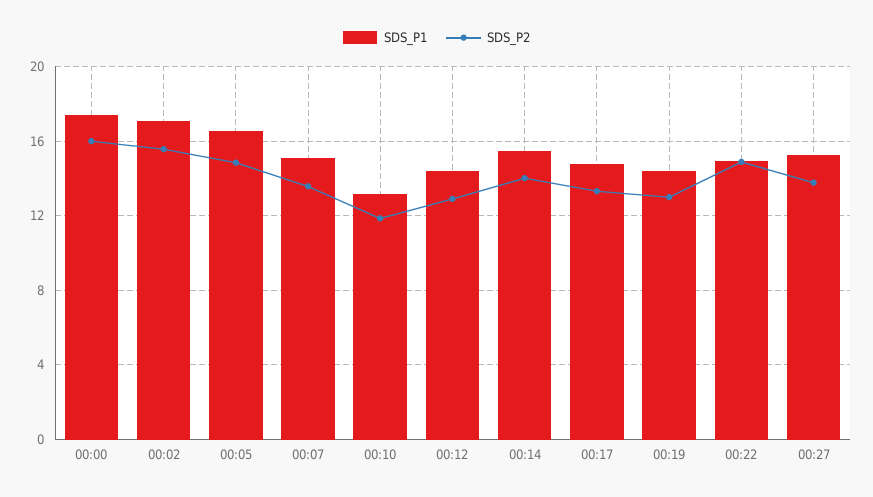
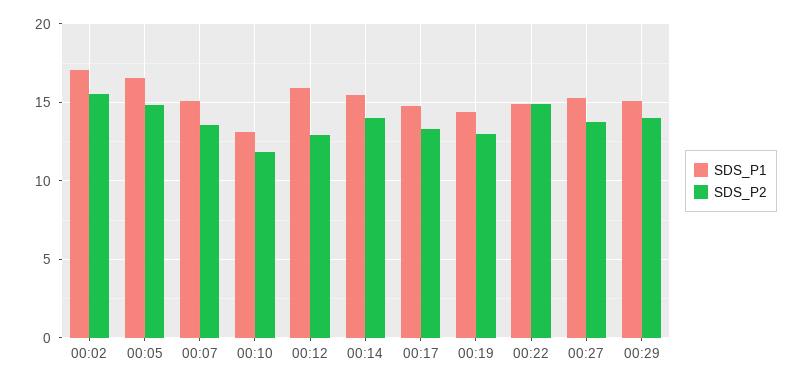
SDS_P1, 00:00: 17.5 -> none
SDS_P2, 00:00: 16 -> none
SDS_P1, 00:12: 14.5 -> 16
SDS_P1, 00:29: none -> 15
SDS_P2, 00:29: none -> 14

